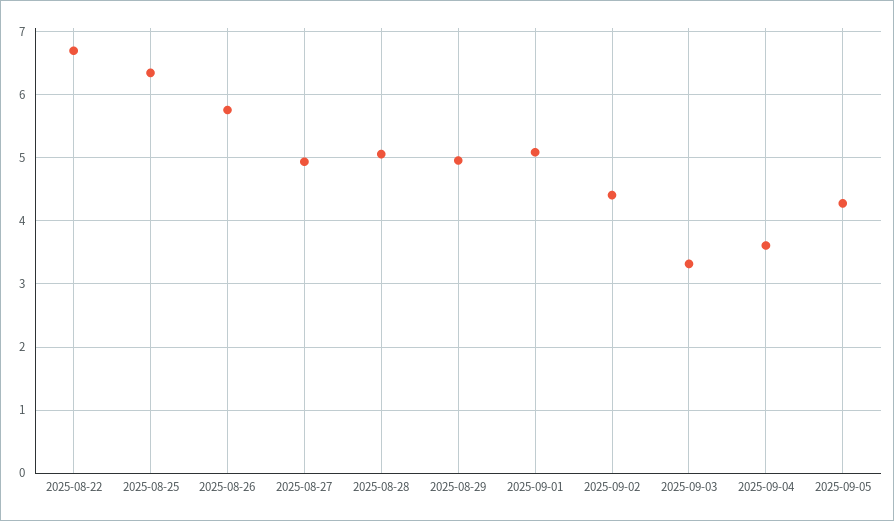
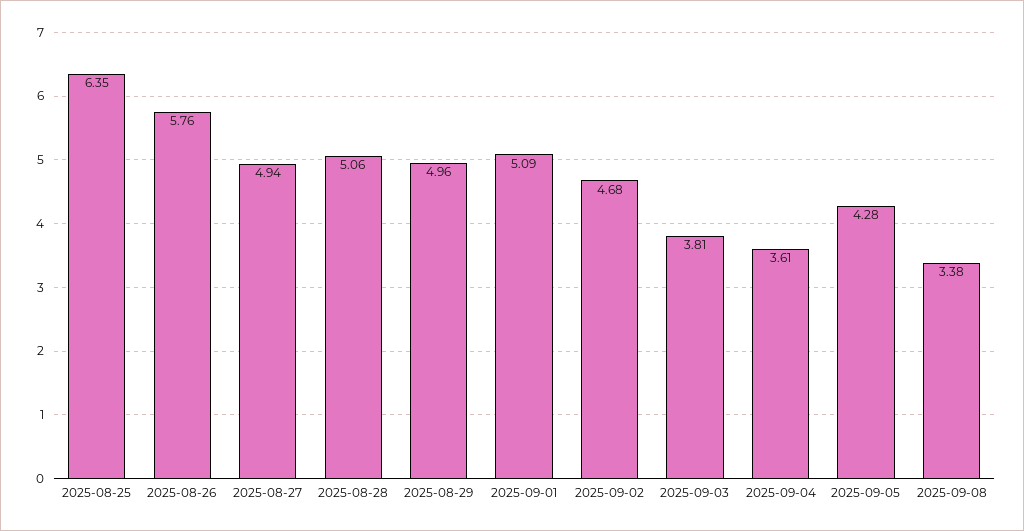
2025-08-22: 6.7 -> none
2025-09-02: 4.4 -> 4.68
2025-09-03: 3.3 -> 3.81
2025-09-08: none -> 3.38

